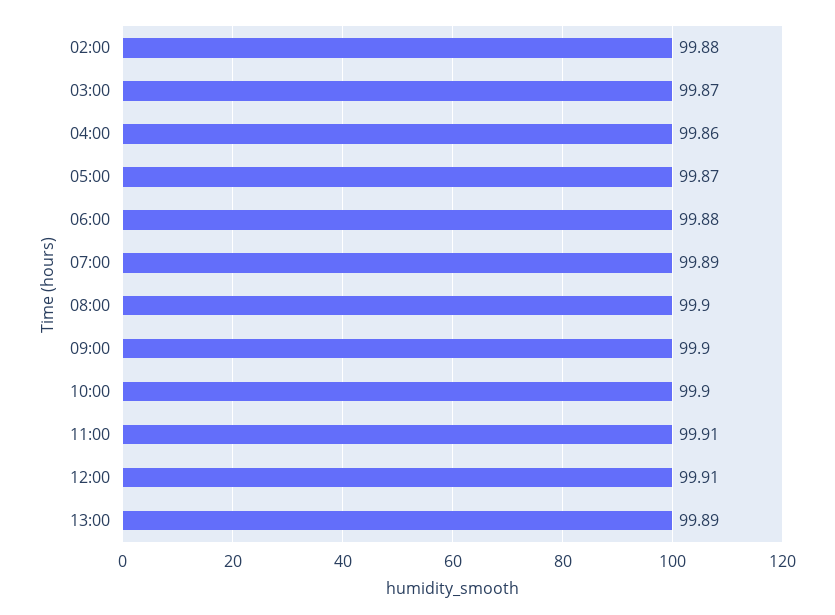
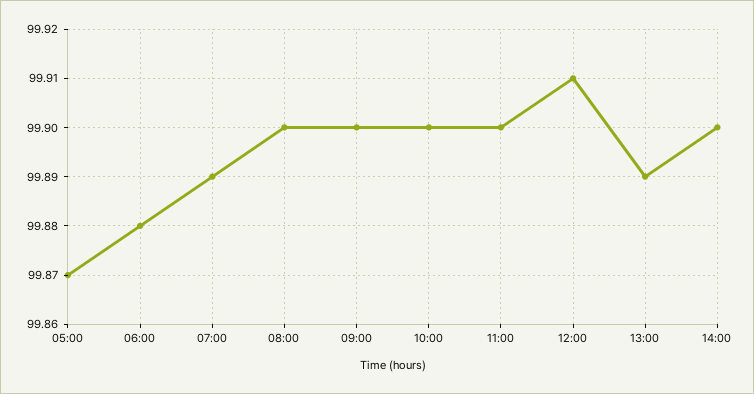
02:00: 99.88 -> none
03:00: 99.87 -> none
04:00: 99.86 -> none
11:00: 99.91 -> 99.9
14:00: none -> 99.9

